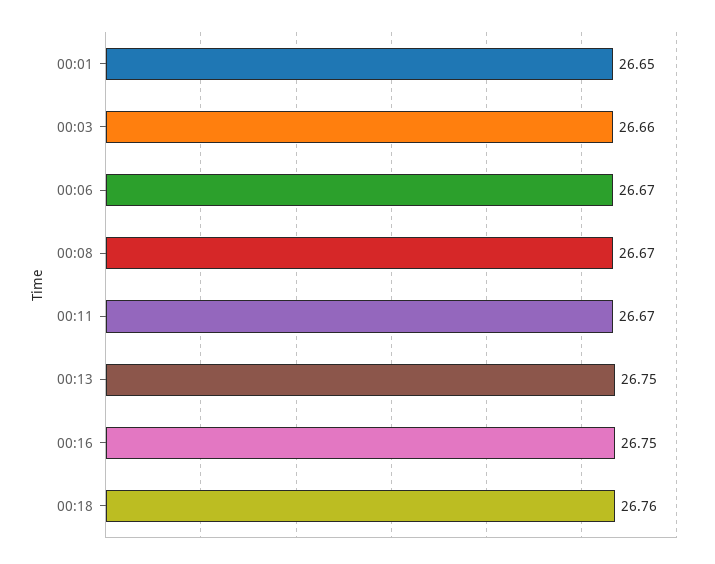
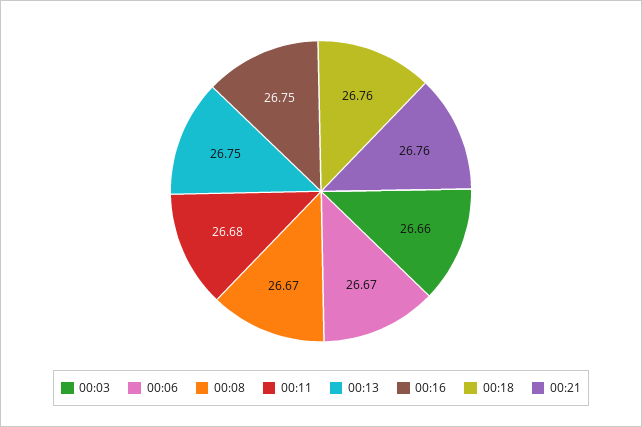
00:01: 26.65 -> none
00:11: 26.67 -> 26.68
00:21: none -> 26.76

